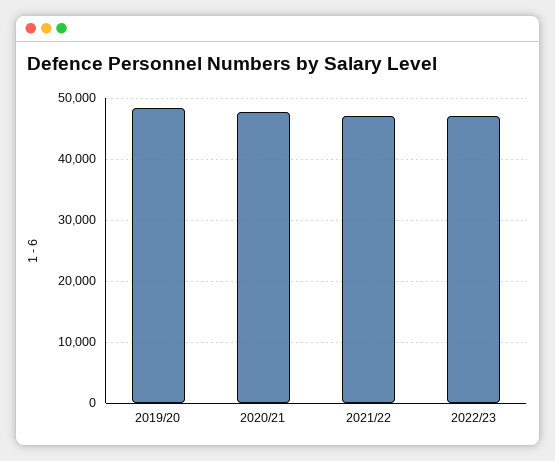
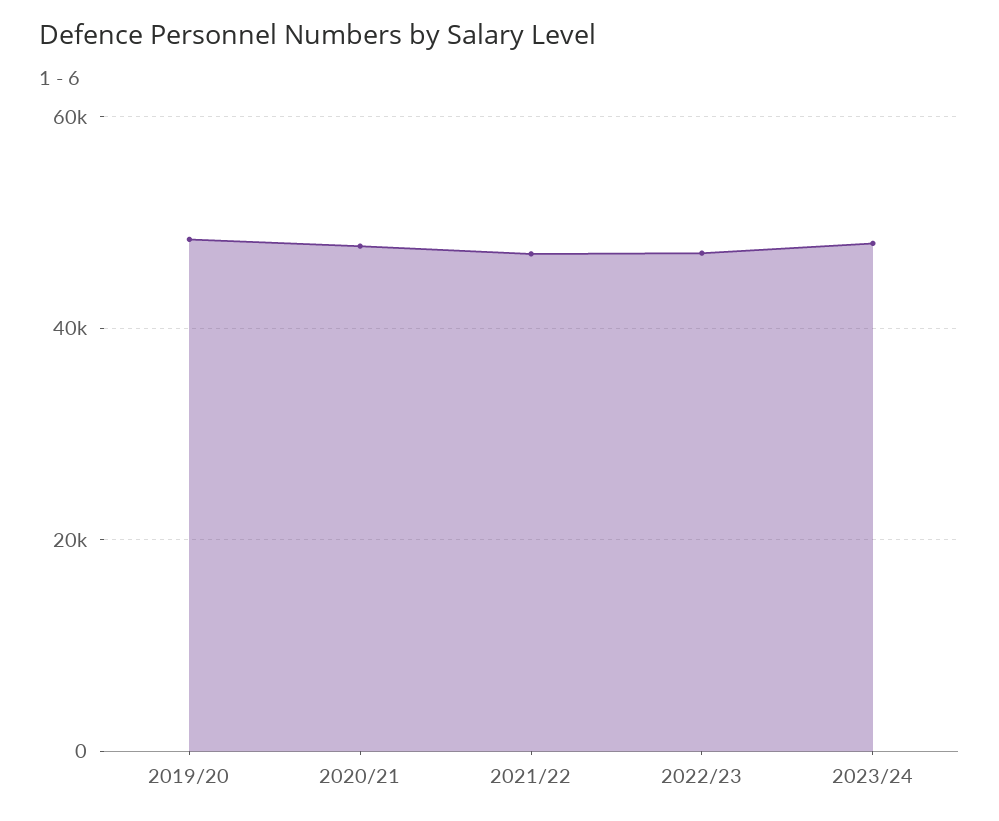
2023/24: none -> 48000

